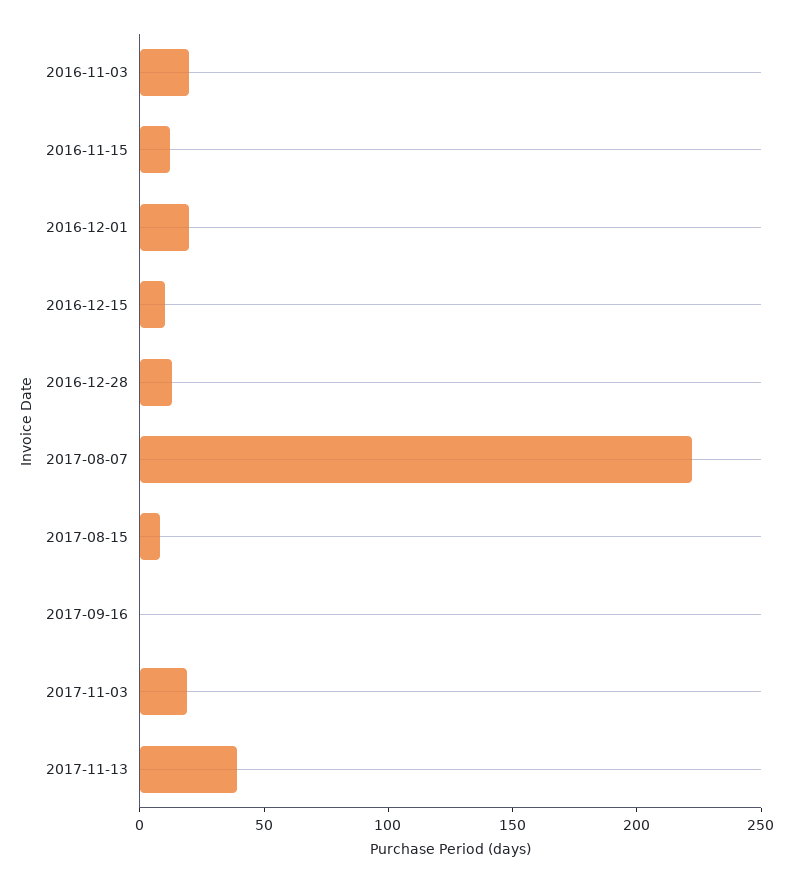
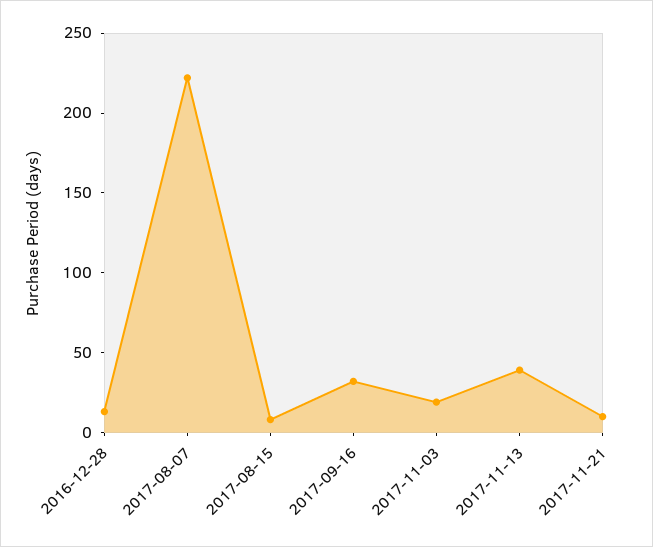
2016-11-03: 20 -> none
2016-11-15: 10 -> none
2016-12-01: 20 -> none
2016-12-15: 10 -> none
2017-09-16: 0 -> 30
2017-11-21: none -> 10

